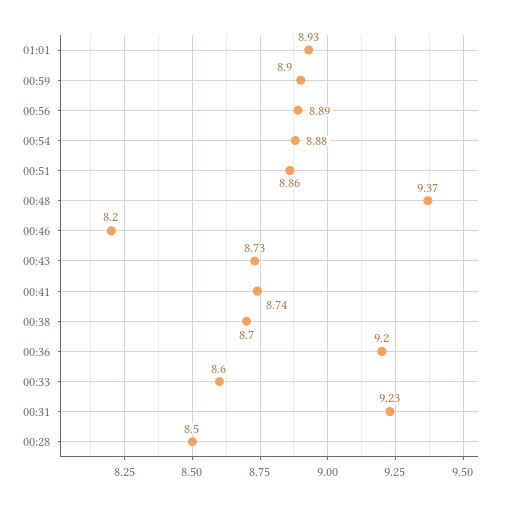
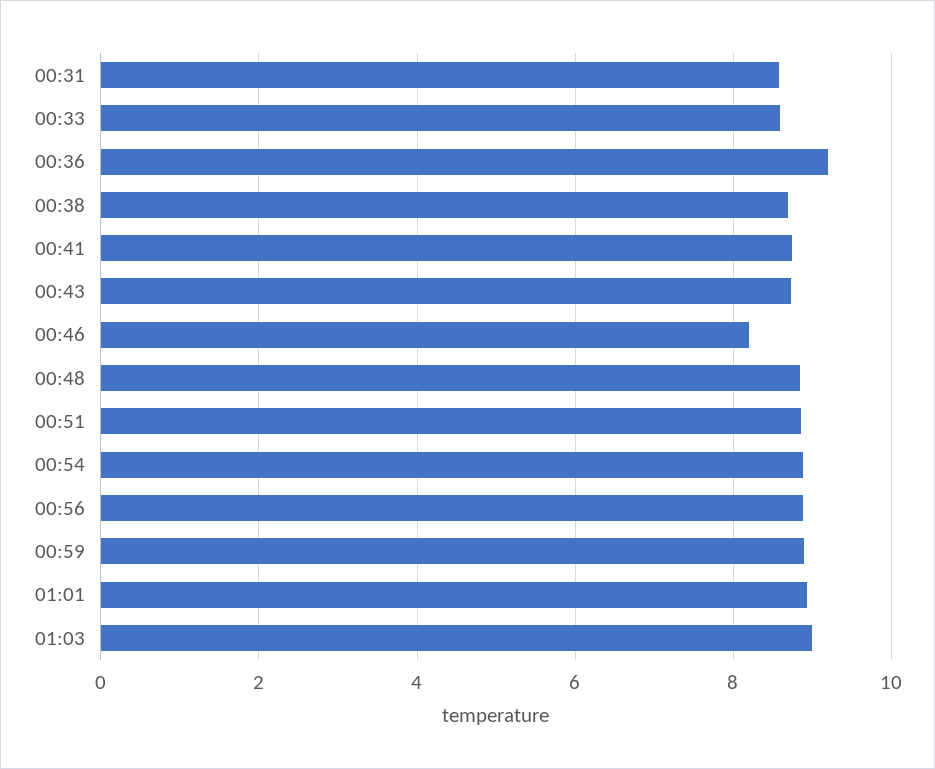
00:48: 9.37 -> 8.8
00:31: 9.23 -> 8.6
00:28: 8.5 -> none
01:03: none -> 9

